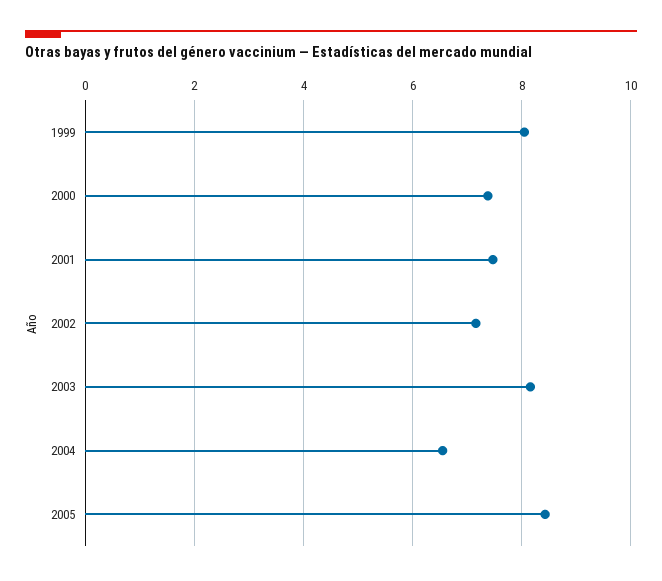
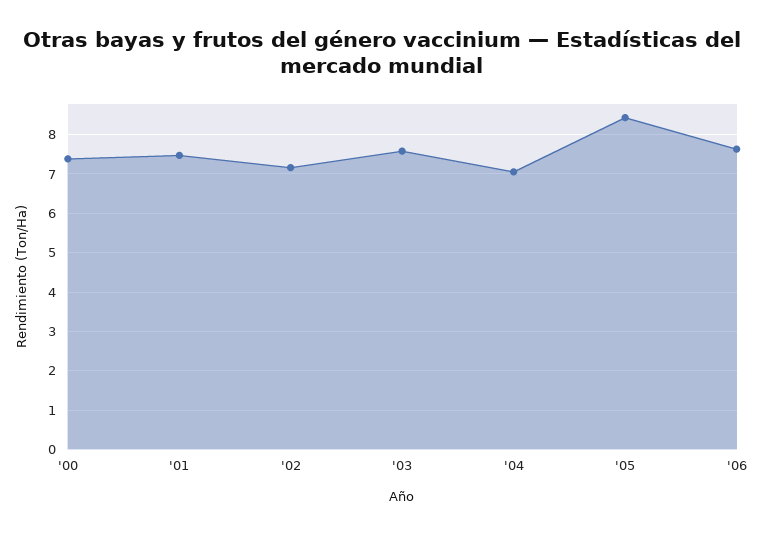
1999: 8 -> none
2003: 8.2 -> 7.6
2004: 6.6 -> 7
'06: none -> 7.6

